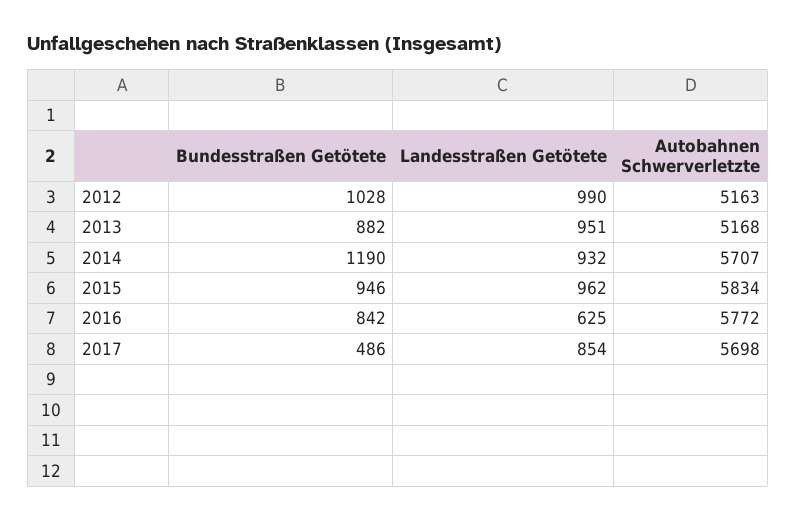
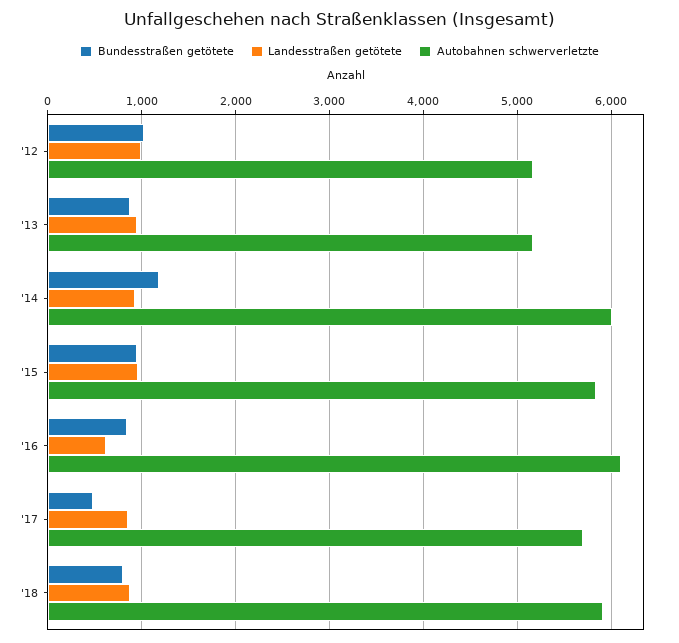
Autobahnen Schwerverletzte, 2014: 5707 -> 6000
Autobahnen Schwerverletzte, 2016: 5772 -> 6100
Bundesstraßen Getötete, '18: none -> 800
Landesstraßen Getötete, '18: none -> 900
Autobahnen Schwerverletzte, '18: none -> 5900

